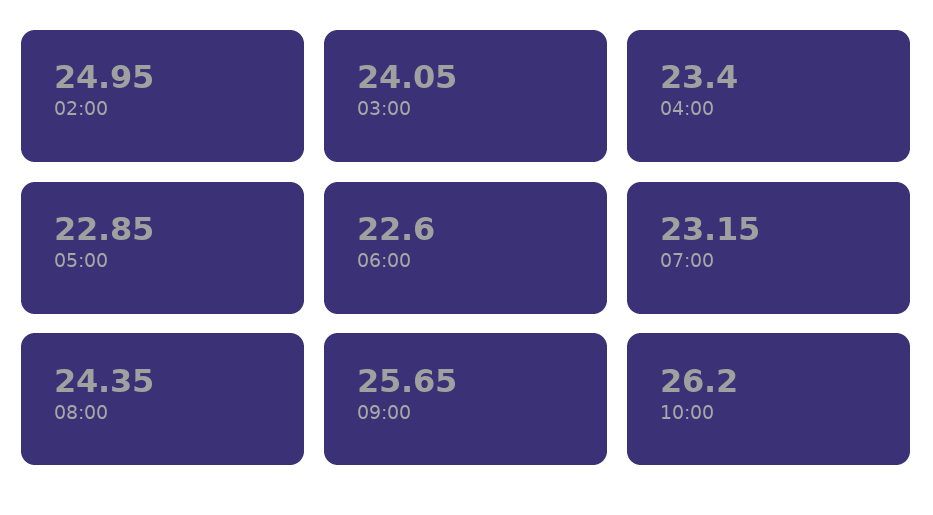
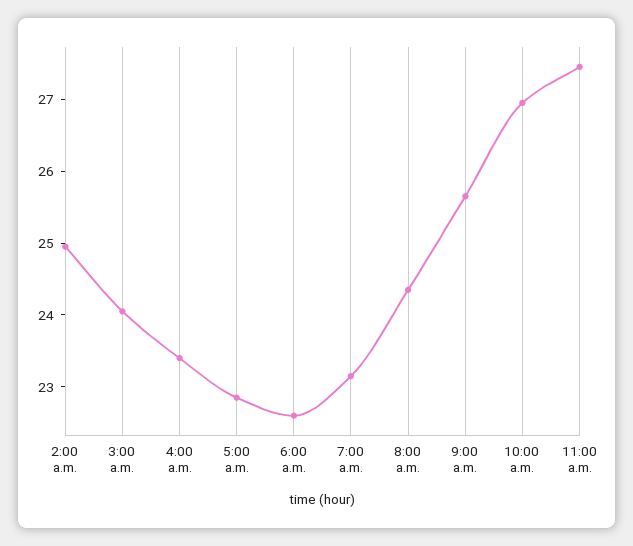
10:00: 26.2 -> 27
11:00 a.m.: none -> 27.4

